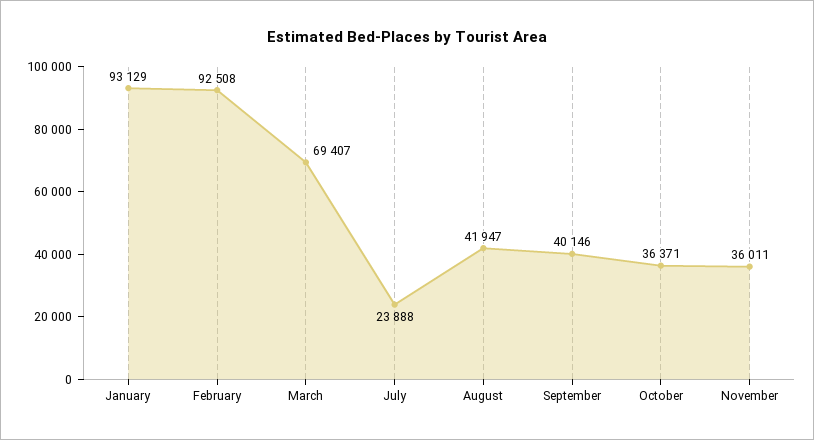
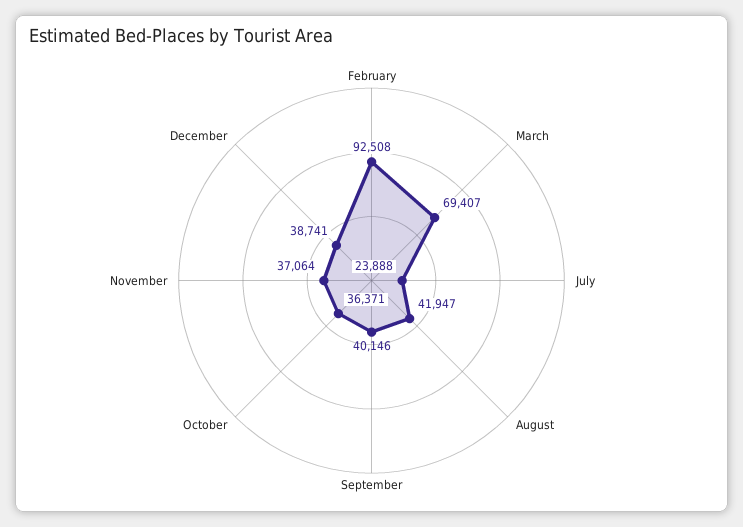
January: 93129 -> none
November: 36011 -> 37064
December: none -> 38741

